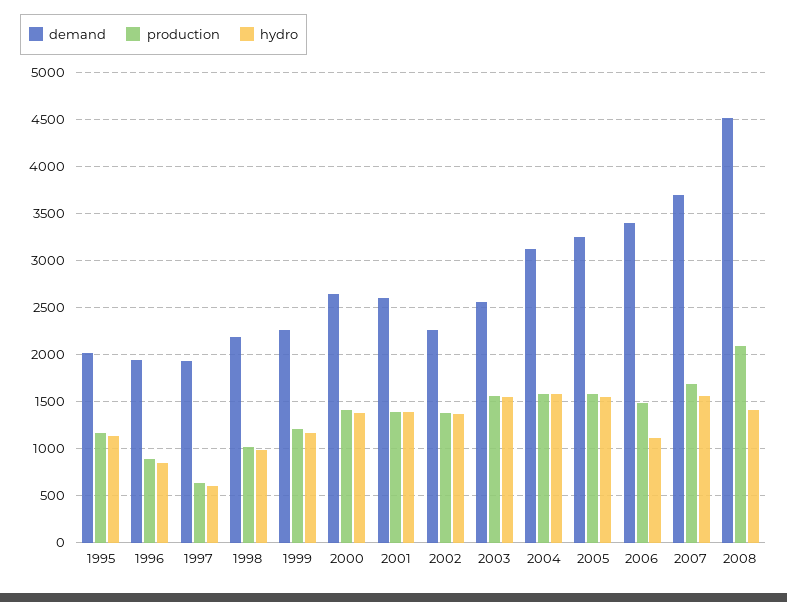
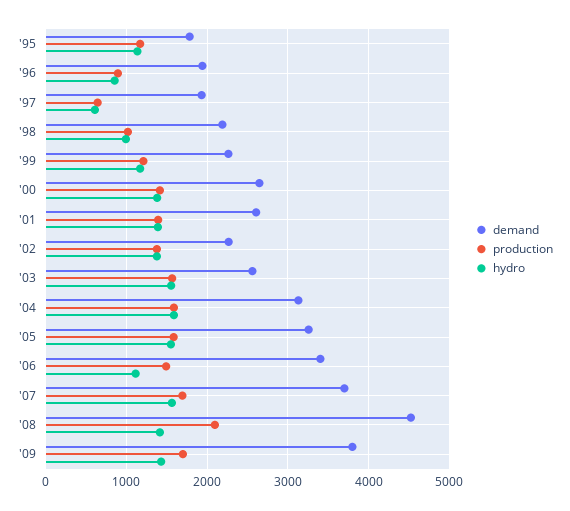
demand, 1995: 2000 -> 1800
demand, '09: none -> 3800
production, '09: none -> 1700
hydro, '09: none -> 1400

